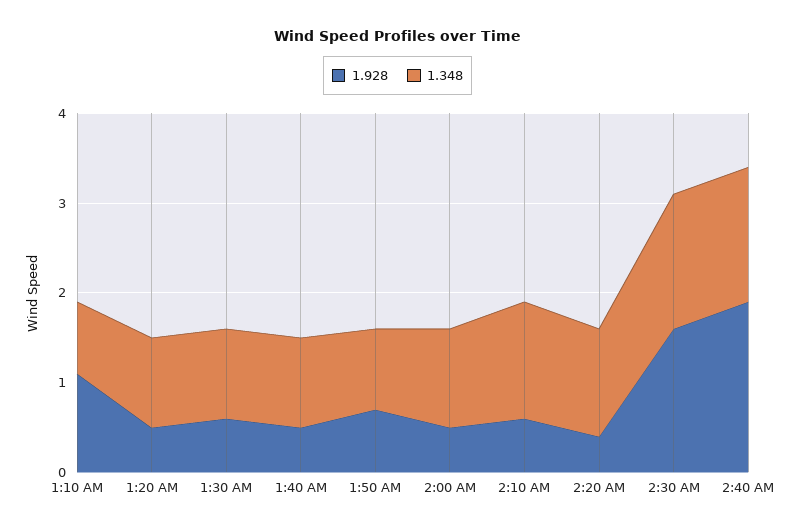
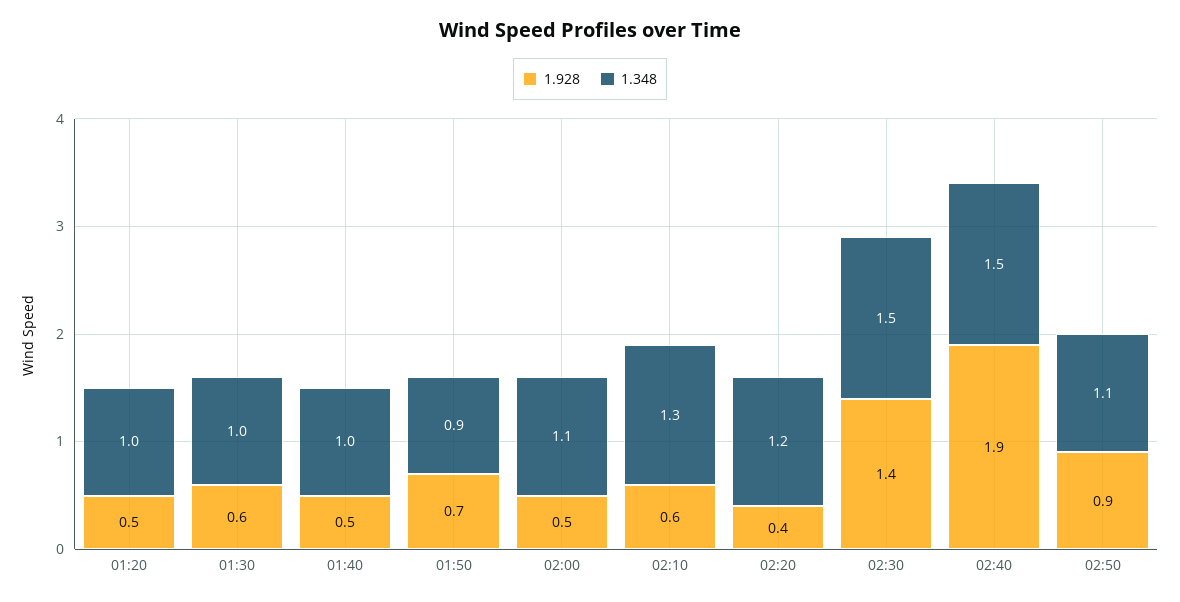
1.928, 1:10 AM: 1.1 -> none
1.348, 1:10 AM: 0.8 -> none
1.928, 2:30 AM: 1.6 -> 1.4
1.928, 02:50: none -> 0.9
1.348, 02:50: none -> 1.1

